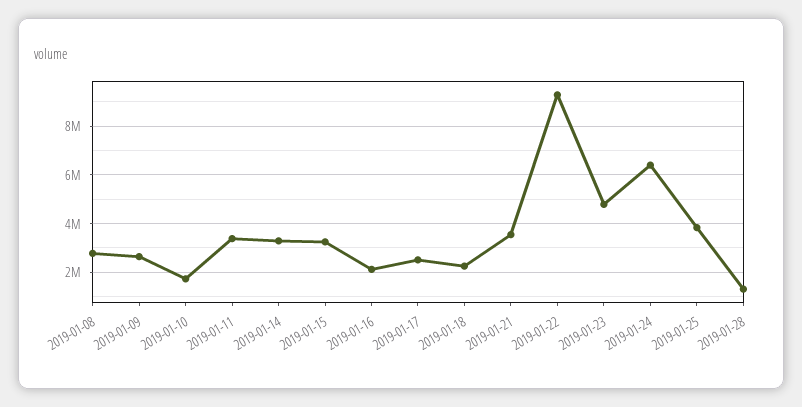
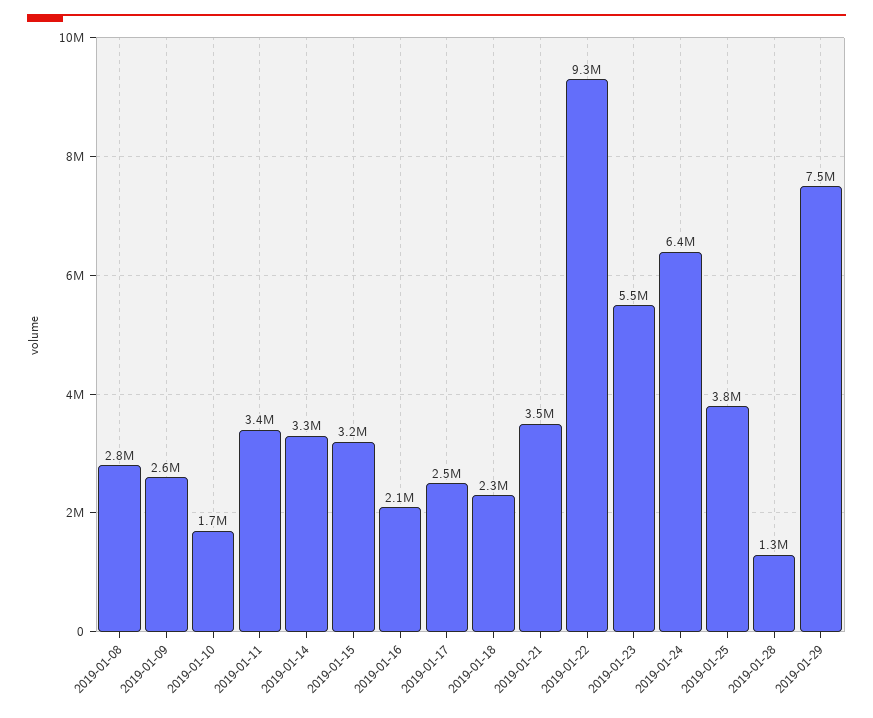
2019-01-23: 4750000 -> 5500000
2019-01-29: none -> 7500000

